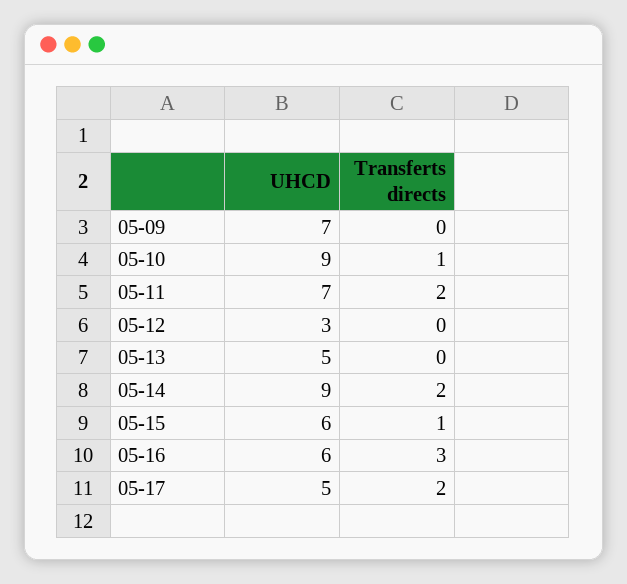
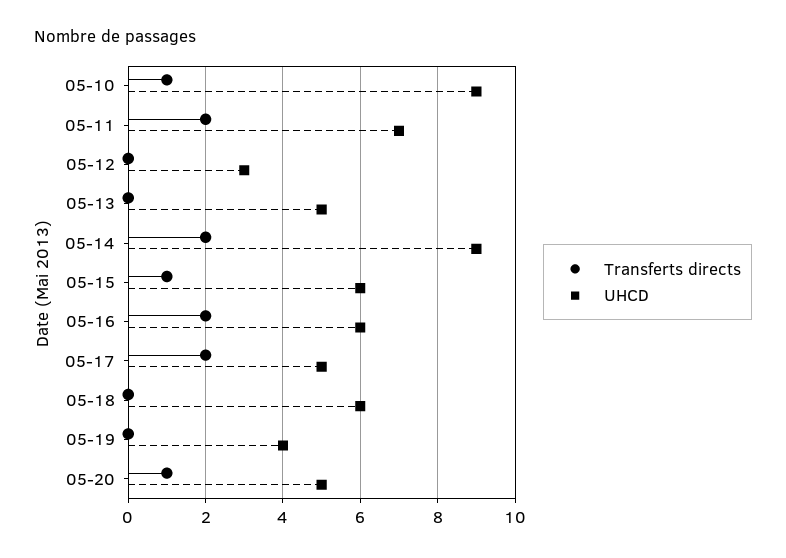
UHCD, 05-09: 7 -> none
Transferts directs, 05-09: 0 -> none
Transferts directs, 05-16: 3 -> 2
Transferts directs, 05-18: none -> 0
UHCD, 05-18: none -> 6
Transferts directs, 05-19: none -> 0
UHCD, 05-19: none -> 4
Transferts directs, 05-20: none -> 1
UHCD, 05-20: none -> 5

